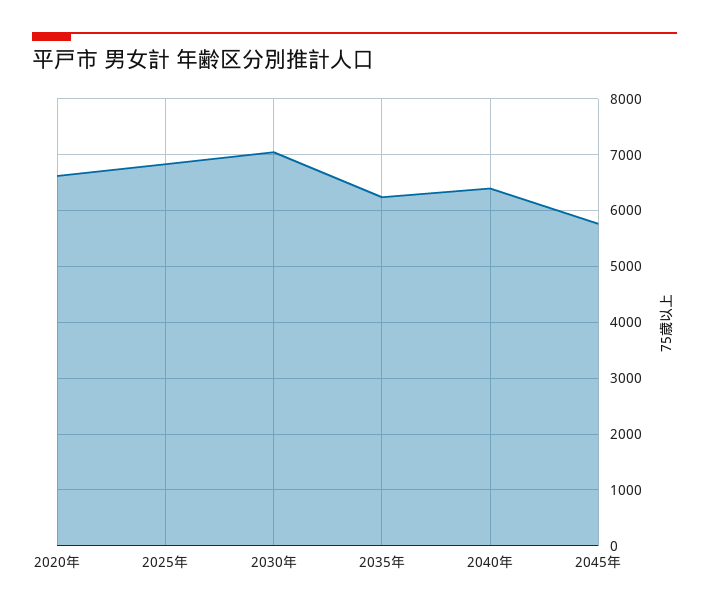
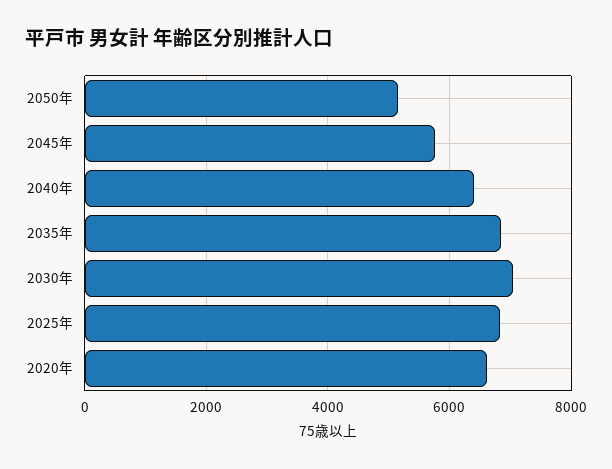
2035年: 6200 -> 6800
2050年: none -> 5200

